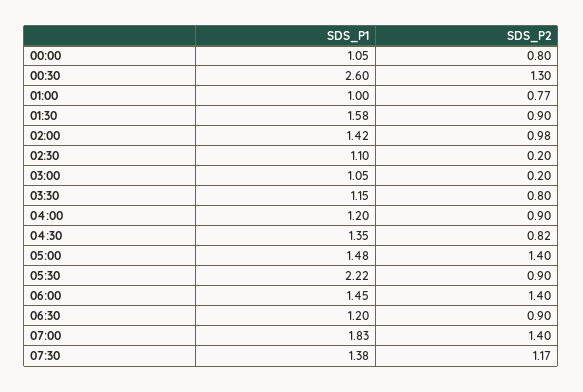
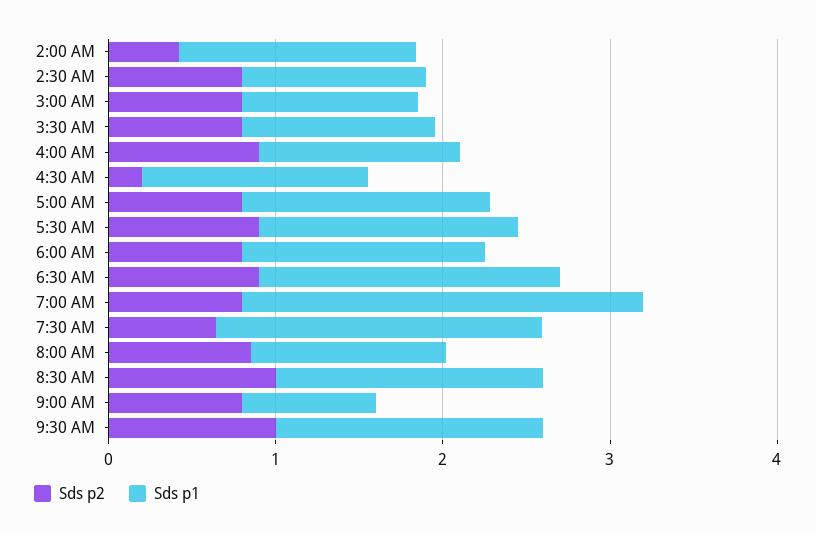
SDS_P1, 00:00: 1.05 -> none
SDS_P2, 00:00: 0.8 -> none
SDS_P1, 00:30: 2.6 -> none
SDS_P2, 00:30: 1.3 -> none
SDS_P1, 01:00: 1 -> none
SDS_P2, 01:00: 0.77 -> none
SDS_P1, 01:30: 1.58 -> none
SDS_P2, 01:30: 0.9 -> none
SDS_P2, 02:00: 0.98 -> 0.4
SDS_P2, 02:30: 0.2 -> 0.8
SDS_P2, 03:00: 0.2 -> 0.8
SDS_P2, 04:30: 0.82 -> 0.2
SDS_P2, 05:00: 1.4 -> 0.8
SDS_P1, 05:30: 2.22 -> 1.6
SDS_P2, 06:00: 1.4 -> 0.8
SDS_P1, 06:30: 1.2 -> 1.8
SDS_P1, 07:00: 1.83 -> 2.4
SDS_P2, 07:00: 1.4 -> 0.8
SDS_P1, 07:30: 1.38 -> 2
SDS_P2, 07:30: 1.17 -> 0.6
SDS_P2, 8:00 AM: none -> 0.8
SDS_P1, 8:00 AM: none -> 1.2
SDS_P2, 8:30 AM: none -> 1
SDS_P1, 8:30 AM: none -> 1.6
SDS_P2, 9:00 AM: none -> 0.8
SDS_P1, 9:00 AM: none -> 0.8
SDS_P2, 9:30 AM: none -> 1
SDS_P1, 9:30 AM: none -> 1.6

